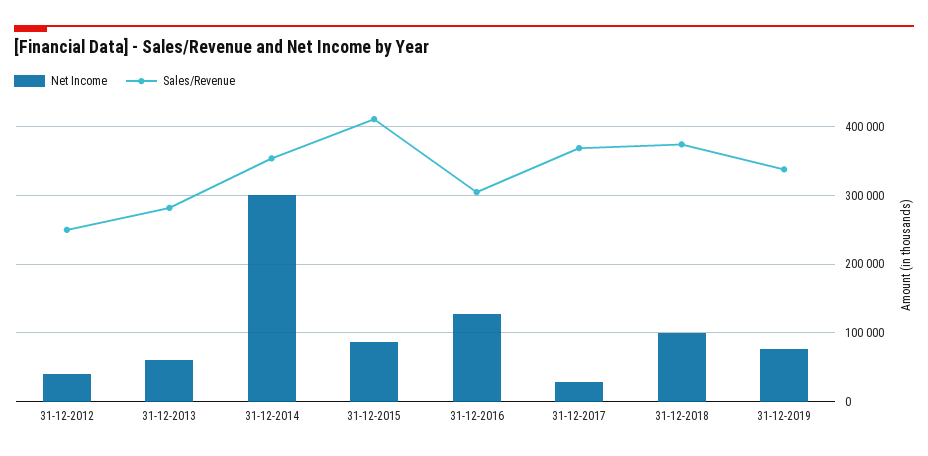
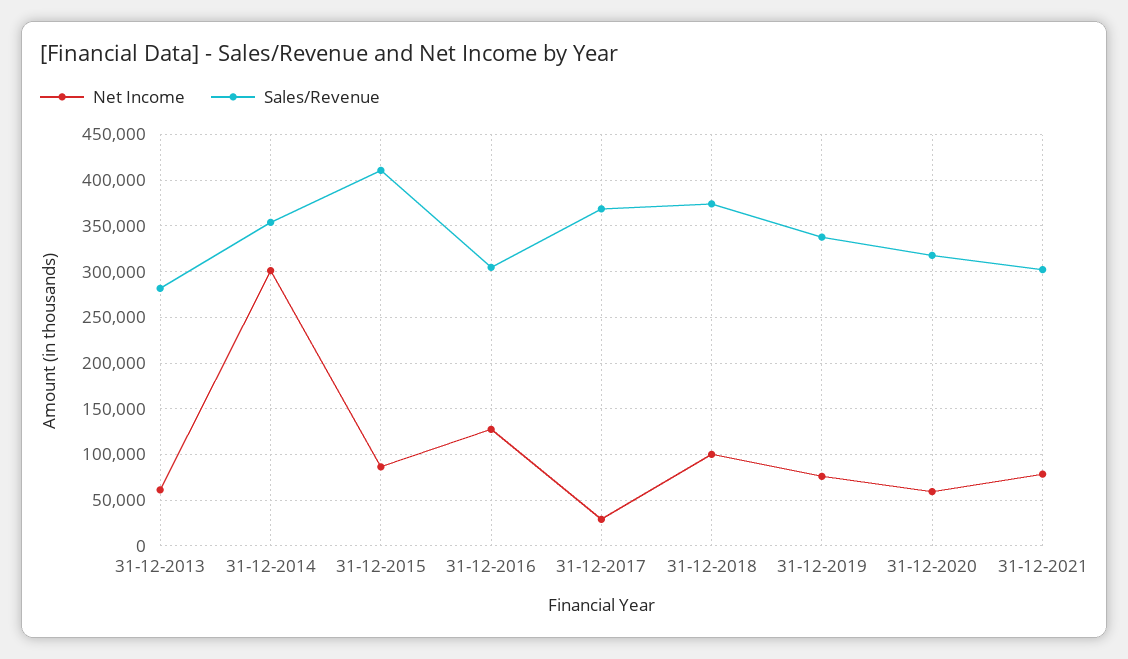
Net Income, 31-12-2012: 40000 -> none
Sales/Revenue, 31-12-2012: 250000 -> none
Net Income, 31-12-2020: none -> 60000
Sales/Revenue, 31-12-2020: none -> 320000
Net Income, 31-12-2021: none -> 80000
Sales/Revenue, 31-12-2021: none -> 300000

